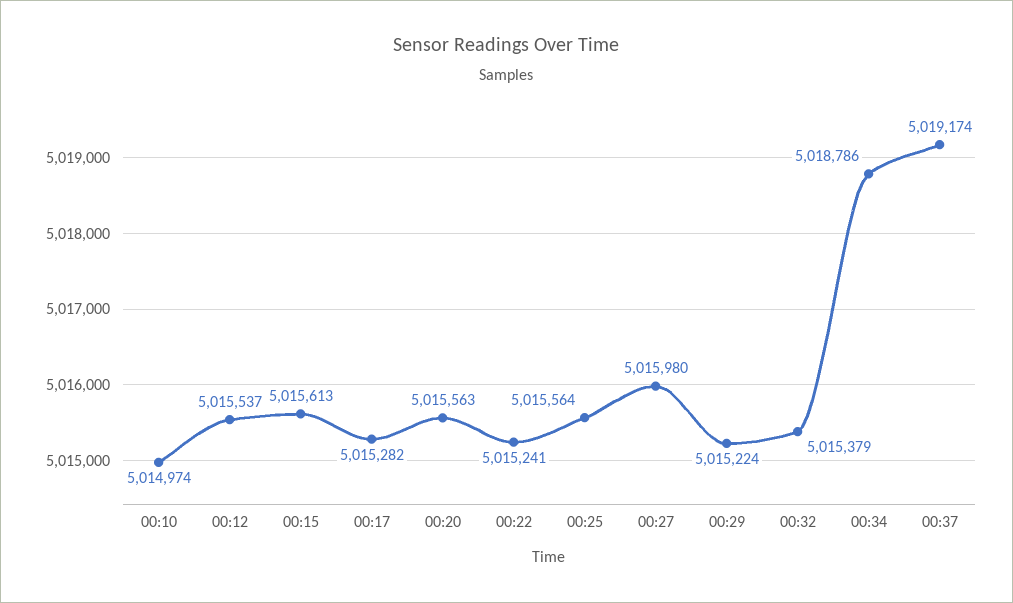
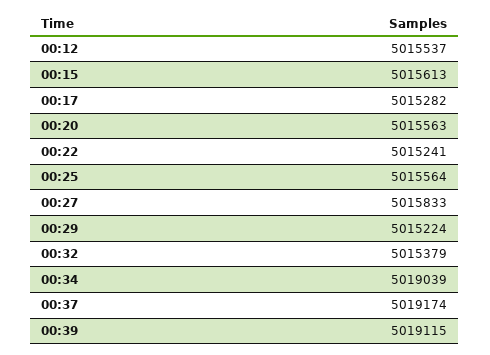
00:10: 5014974 -> none
00:27: 5015980 -> 5015833
00:34: 5018786 -> 5019039
00:39: none -> 5019115

